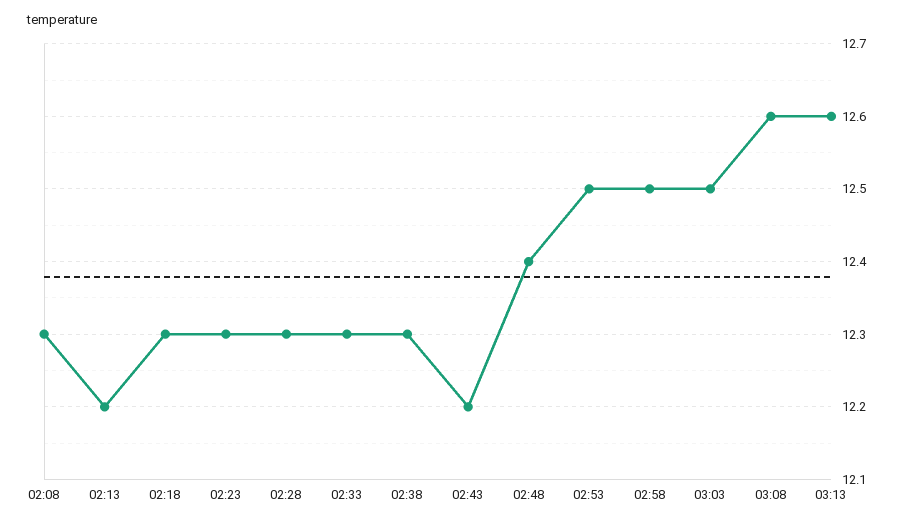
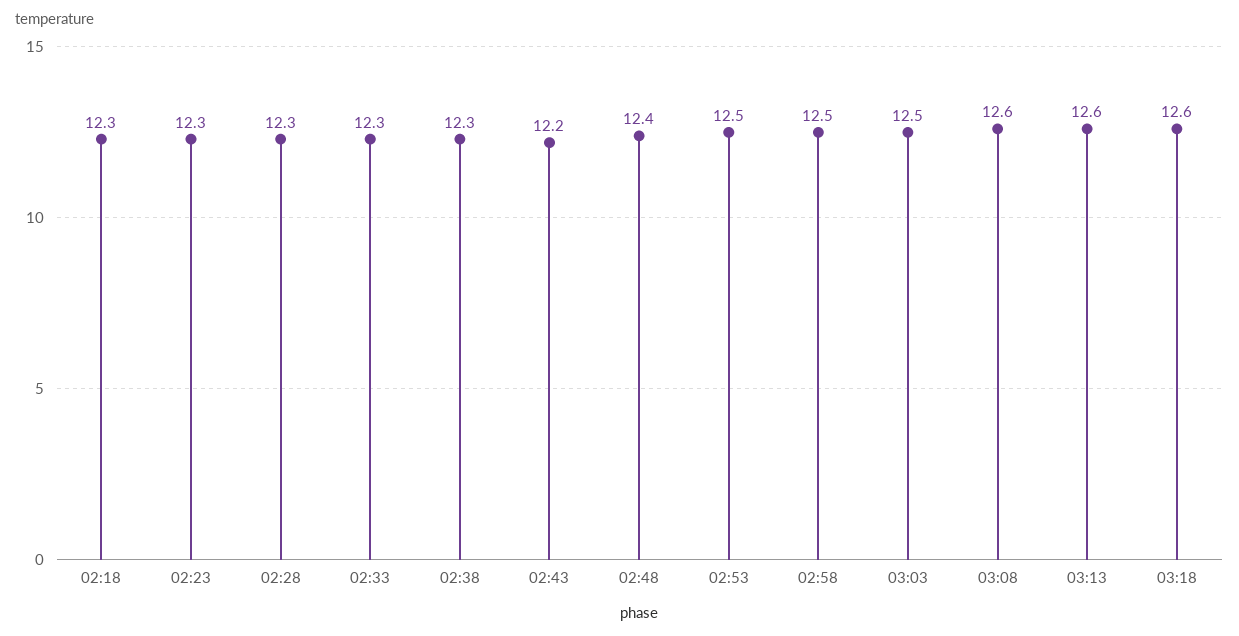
02:08: 12.3 -> none
02:13: 12.2 -> none
03:18: none -> 12.6

